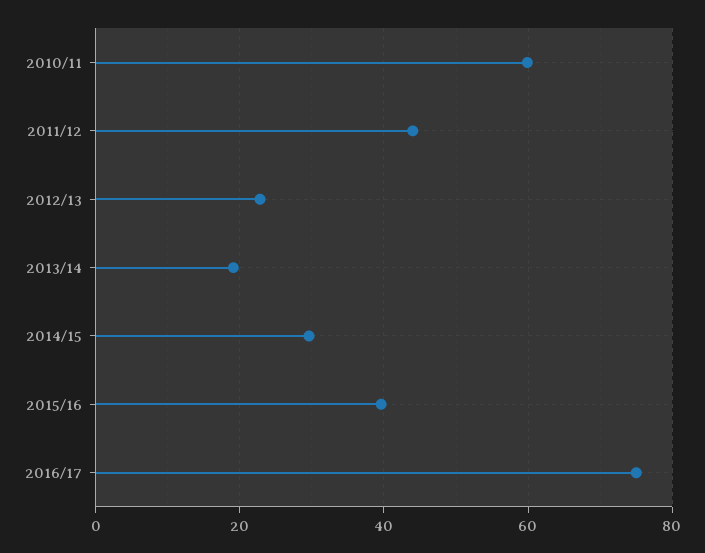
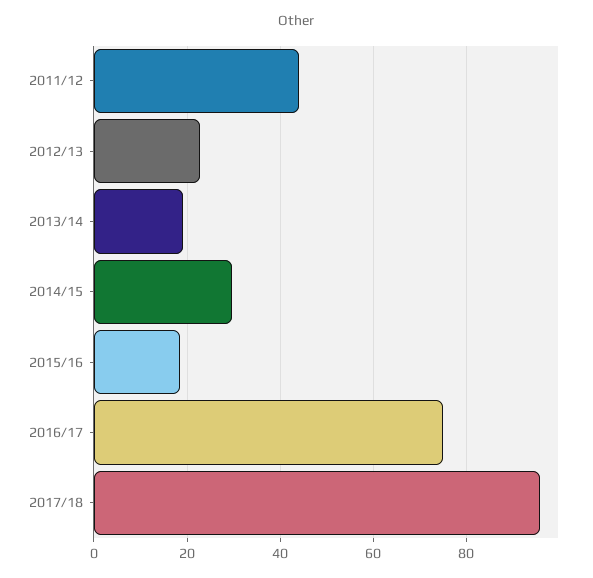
2010/11: 60 -> none
2015/16: 40 -> 18
2017/18: none -> 96

